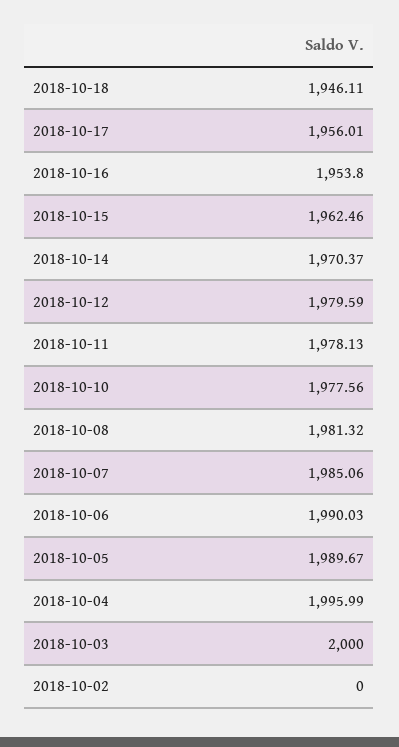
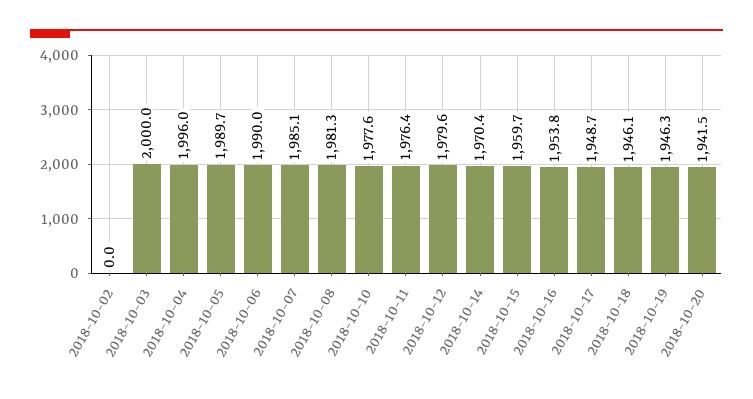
2018-10-17: 1956.01 -> 1948.7
2018-10-15: 1962.46 -> 1959.7
2018-10-11: 1978.13 -> 1976.4
2018-10-19: none -> 1946.3
2018-10-20: none -> 1941.5

